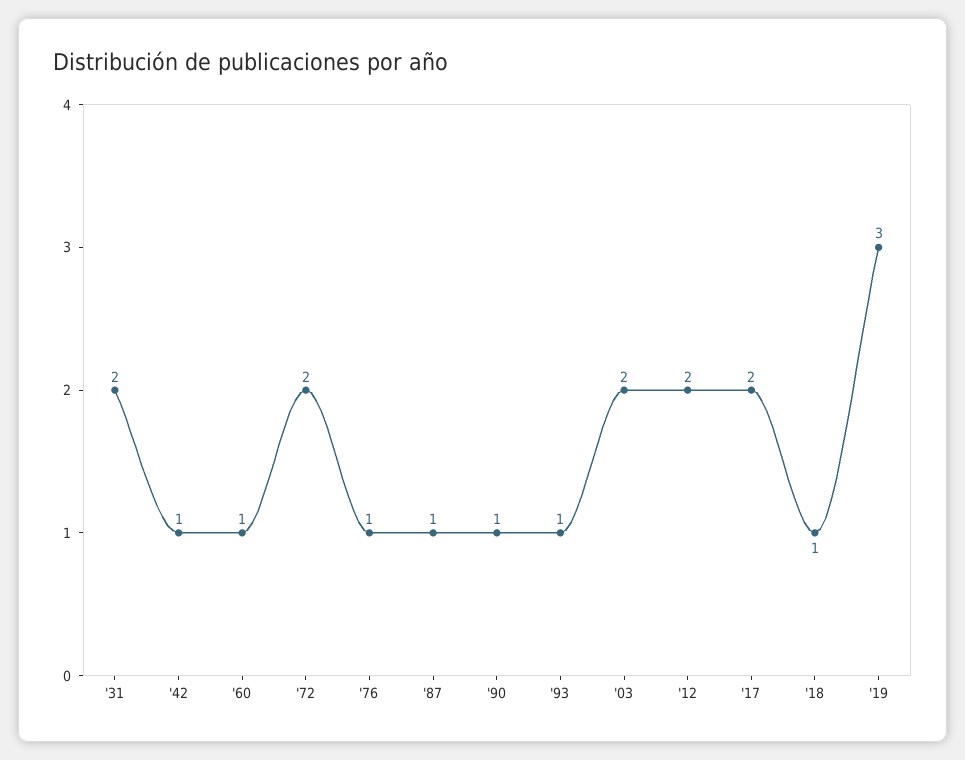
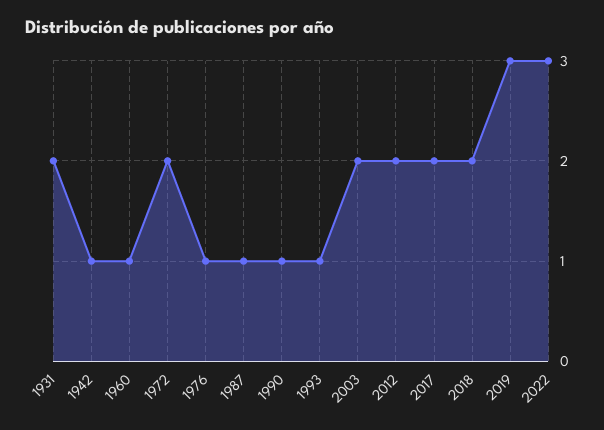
'18: 1 -> 2
2022: none -> 3

